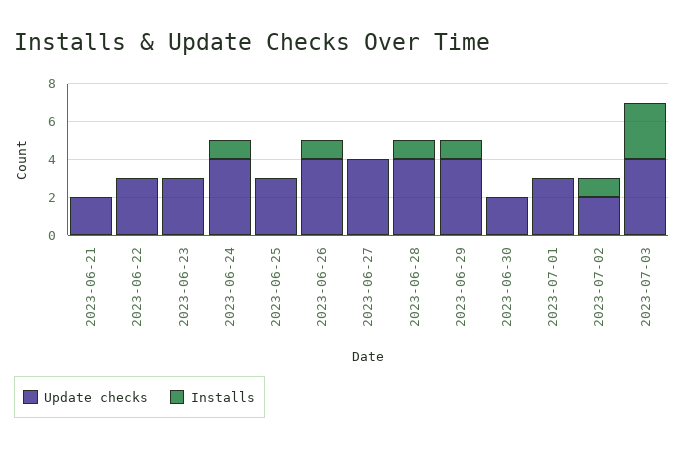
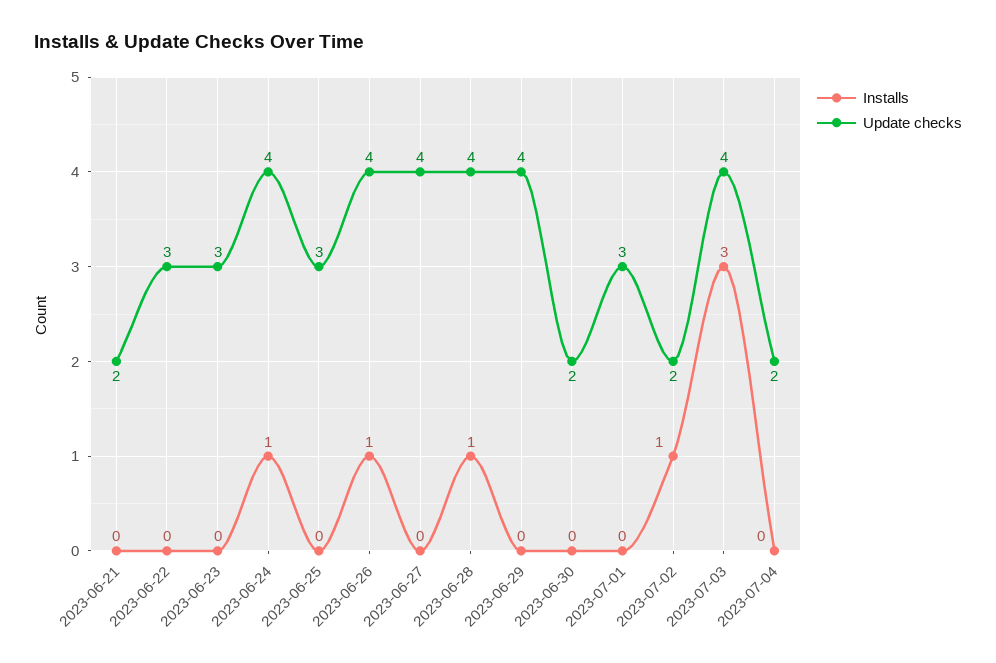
Installs, 2023-06-29: 1 -> 0
Installs, 2023-07-04: none -> 0
Update checks, 2023-07-04: none -> 2

